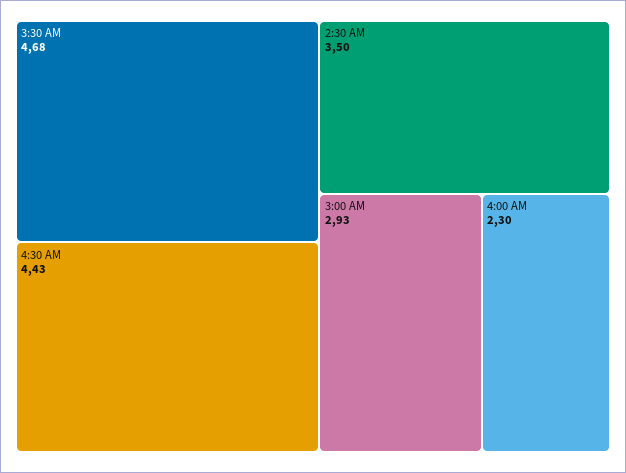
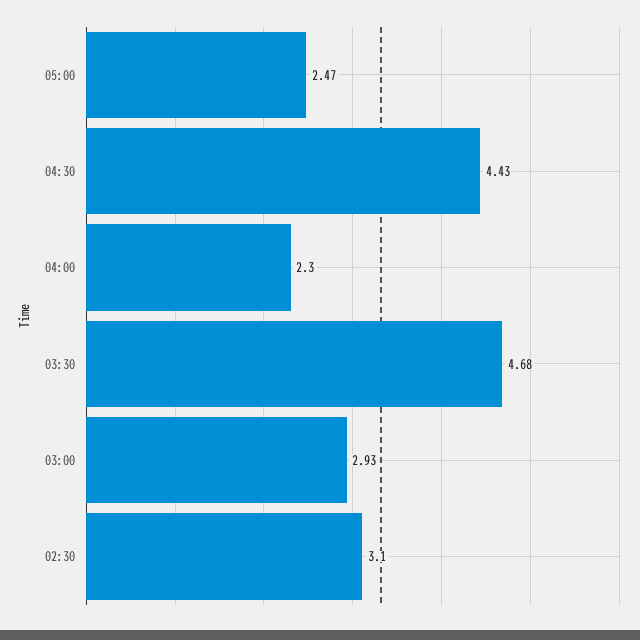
2:30 AM: 3.5 -> 3.1
05:00: none -> 2.47

